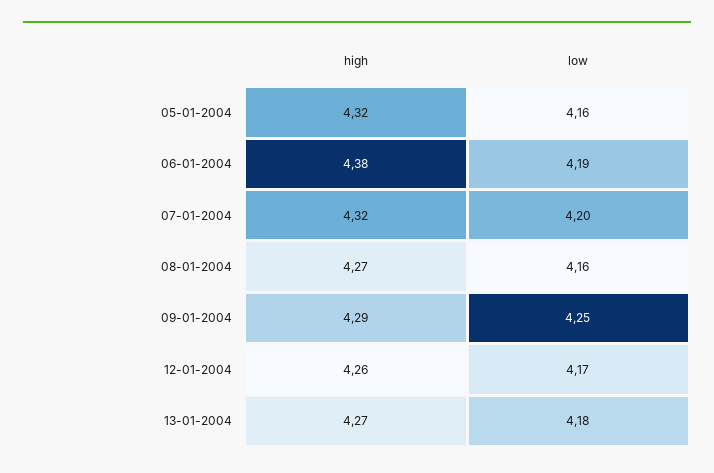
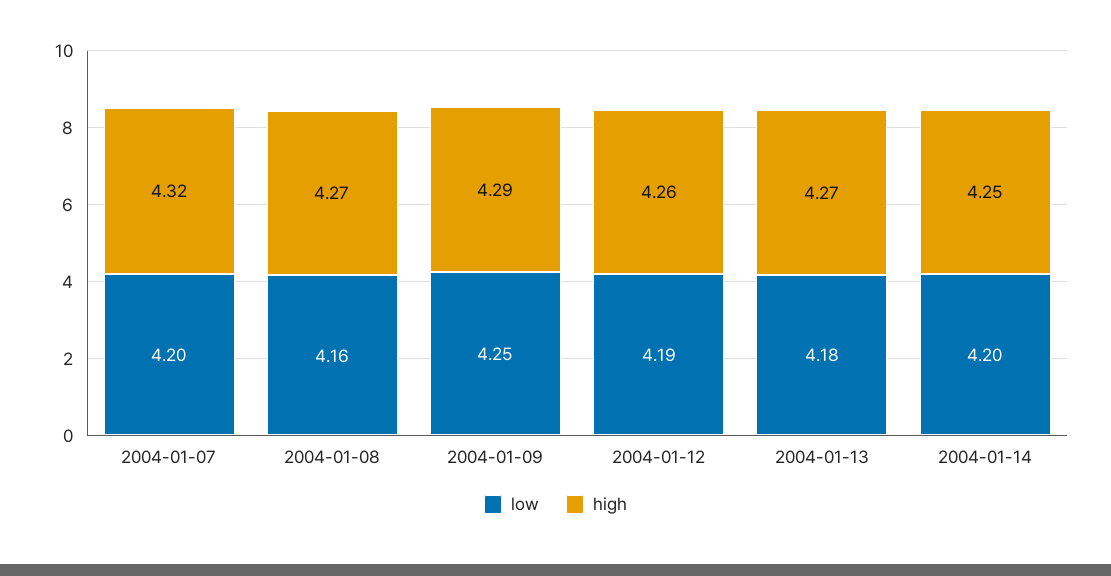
high, 05-01-2004: 4.32 -> none
low, 05-01-2004: 4.16 -> none
high, 06-01-2004: 4.38 -> none
low, 06-01-2004: 4.19 -> none
low, 12-01-2004: 4.17 -> 4.19
low, 2004-01-14: none -> 4.2
high, 2004-01-14: none -> 4.25

